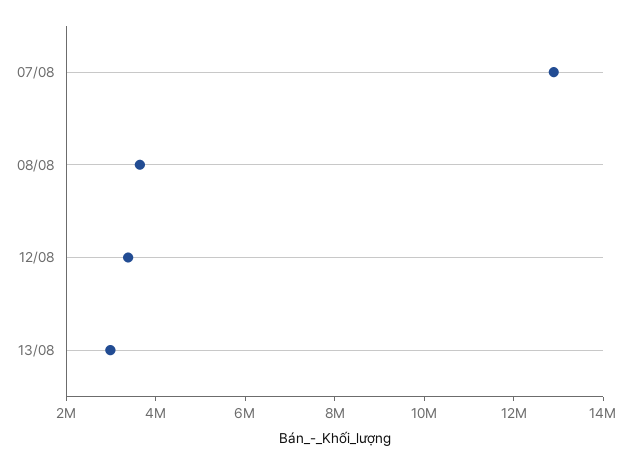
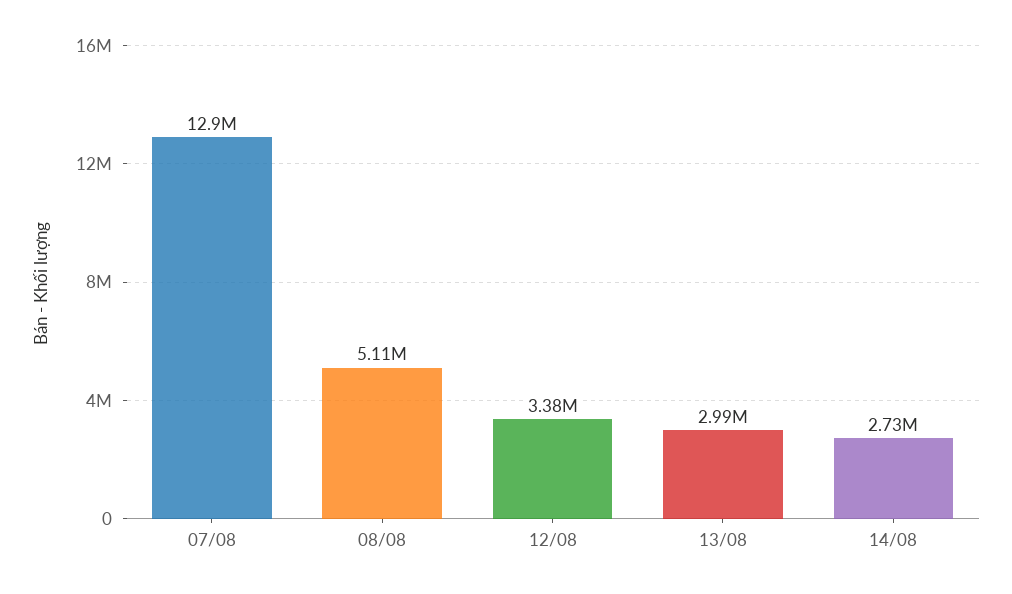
08/08: 3500000 -> 5110000
14/08: none -> 2730000

